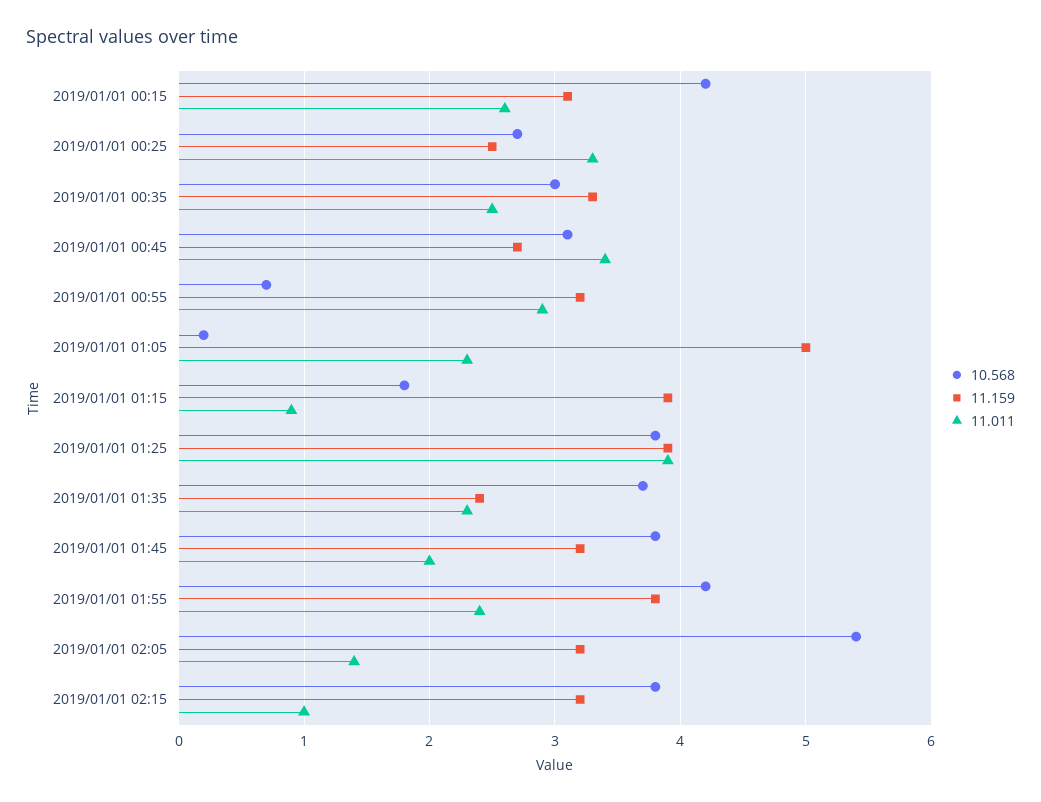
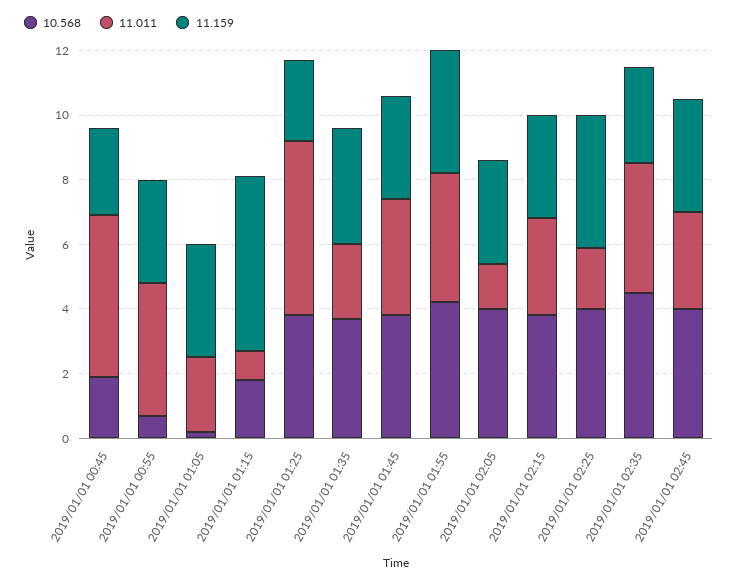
10.568, 2019/01/01 00:15: 4.2 -> none
11.159, 2019/01/01 00:15: 3.1 -> none
11.011, 2019/01/01 00:15: 2.6 -> none
10.568, 2019/01/01 00:25: 2.7 -> none
11.159, 2019/01/01 00:25: 2.5 -> none
11.011, 2019/01/01 00:25: 3.3 -> none
10.568, 2019/01/01 00:35: 3 -> none
11.159, 2019/01/01 00:35: 3.3 -> none
11.011, 2019/01/01 00:35: 2.5 -> none
10.568, 2019/01/01 00:45: 3.1 -> 2
11.011, 2019/01/01 00:45: 3.4 -> 5
11.011, 2019/01/01 00:55: 2.9 -> 4
11.159, 2019/01/01 01:05: 5 -> 3.5
11.159, 2019/01/01 01:15: 3.9 -> 5.5
11.159, 2019/01/01 01:25: 3.9 -> 2.5
11.011, 2019/01/01 01:25: 3.9 -> 5.5
11.159, 2019/01/01 01:35: 2.4 -> 3.5
11.011, 2019/01/01 01:45: 2 -> 3.5
11.011, 2019/01/01 01:55: 2.4 -> 4
10.568, 2019/01/01 02:05: 5.4 -> 4
11.011, 2019/01/01 02:15: 1 -> 3
10.568, 2019/01/01 02:25: none -> 4
11.011, 2019/01/01 02:25: none -> 2
11.159, 2019/01/01 02:25: none -> 4
10.568, 2019/01/01 02:35: none -> 4.5
11.011, 2019/01/01 02:35: none -> 4
11.159, 2019/01/01 02:35: none -> 3
10.568, 2019/01/01 02:45: none -> 4
11.011, 2019/01/01 02:45: none -> 3
11.159, 2019/01/01 02:45: none -> 3.5

